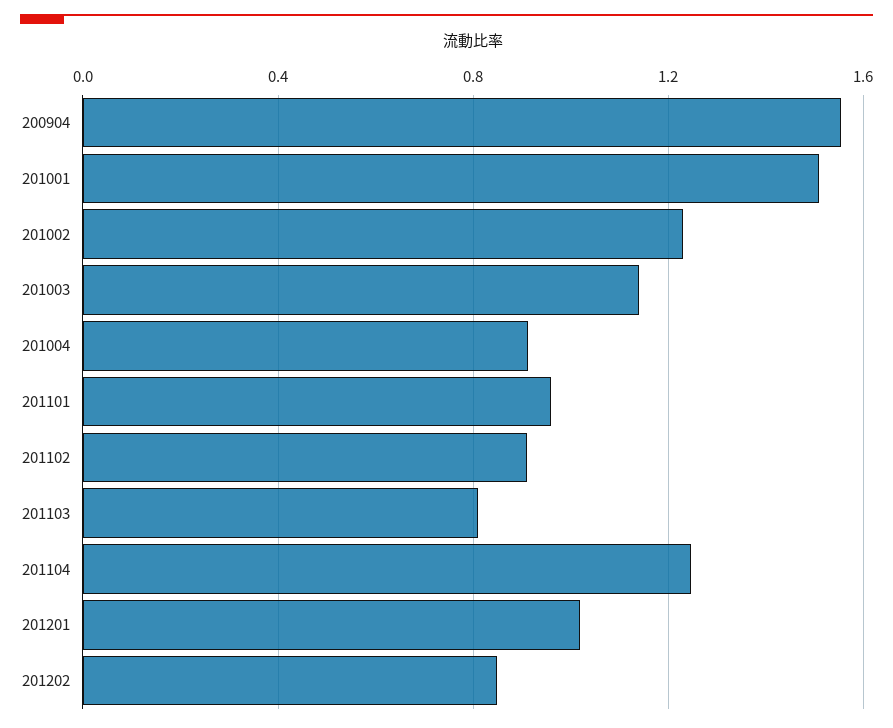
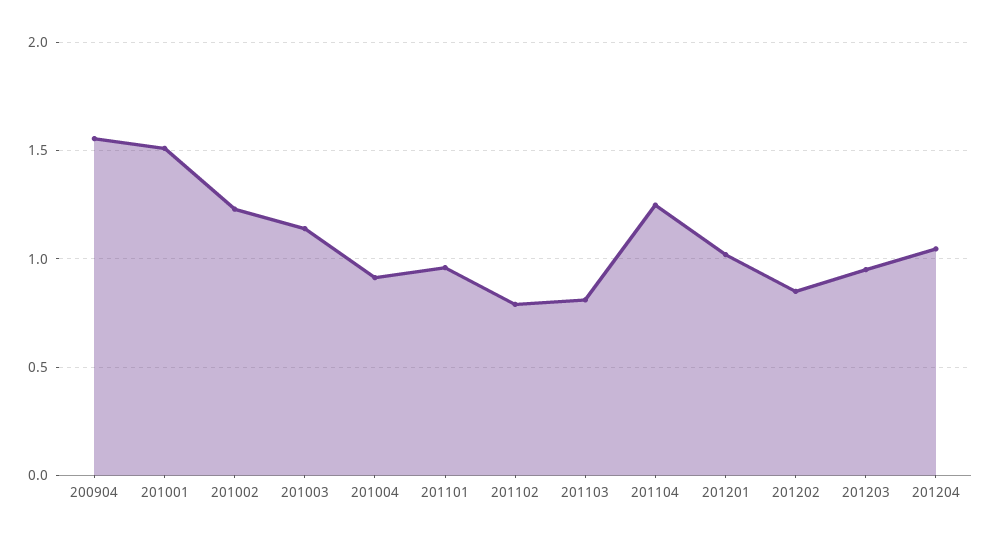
201102: 0.9 -> 0.8
201203: none -> 0.95
201204: none -> 1.05

